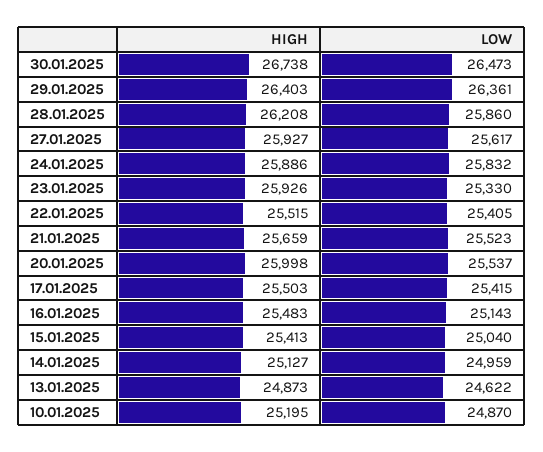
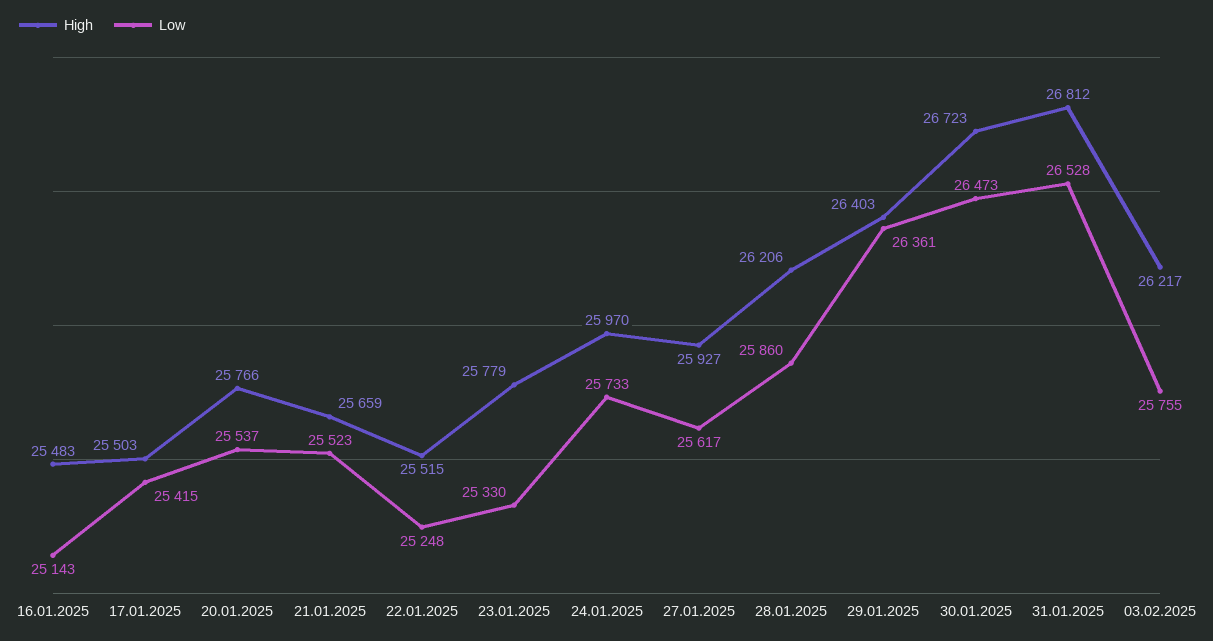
HIGH, 30.01.2025: 26738 -> 26723
HIGH, 28.01.2025: 26208 -> 26206
HIGH, 24.01.2025: 25886 -> 25970
LOW, 24.01.2025: 25832 -> 25733
HIGH, 23.01.2025: 25926 -> 25779
LOW, 22.01.2025: 25405 -> 25248
HIGH, 20.01.2025: 25998 -> 25766
HIGH, 15.01.2025: 25413 -> none
LOW, 15.01.2025: 25040 -> none
HIGH, 14.01.2025: 25127 -> none
LOW, 14.01.2025: 24959 -> none
HIGH, 13.01.2025: 24873 -> none
LOW, 13.01.2025: 24622 -> none
HIGH, 10.01.2025: 25195 -> none
LOW, 10.01.2025: 24870 -> none
HIGH, 31.01.2025: none -> 26812
LOW, 31.01.2025: none -> 26528
HIGH, 03.02.2025: none -> 26217
LOW, 03.02.2025: none -> 25755

